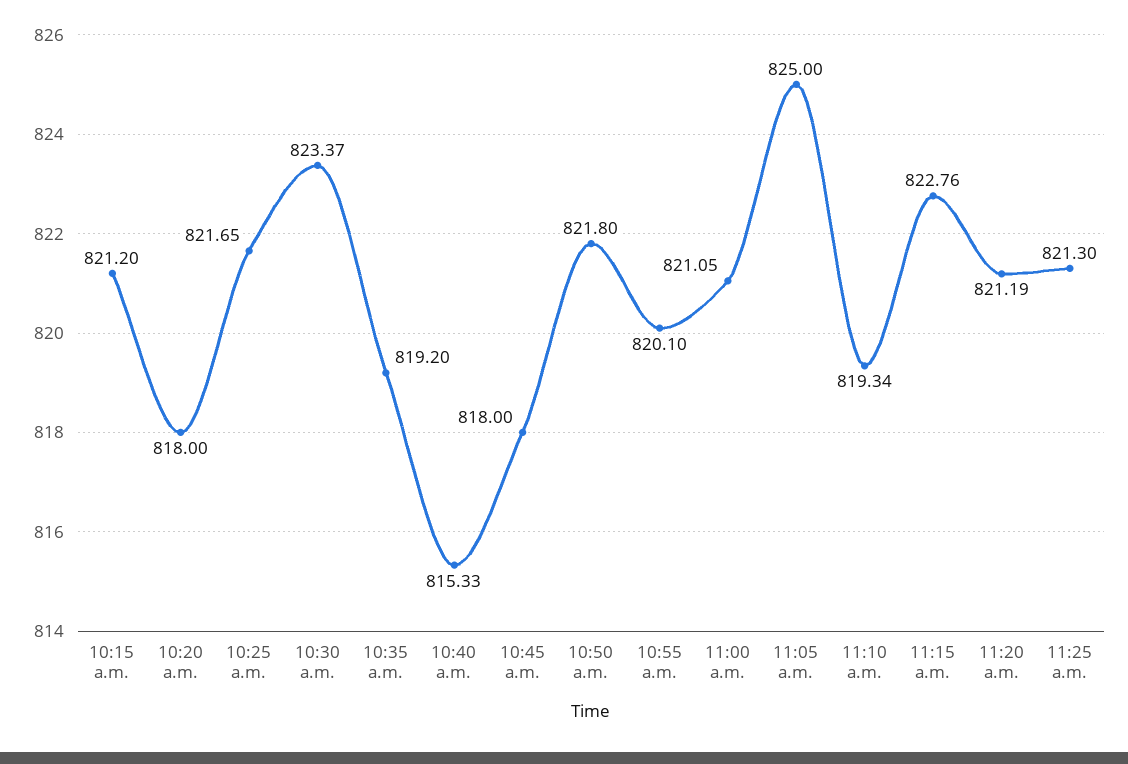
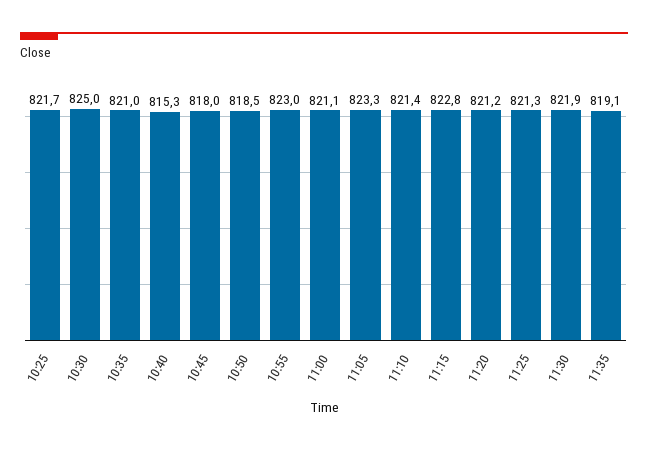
10:15 a.m.: 821.2 -> none
10:20 a.m.: 818 -> none
10:30 a.m.: 823.37 -> 825
10:35 a.m.: 819.2 -> 821
10:50 a.m.: 821.8 -> 818.5
10:55 a.m.: 820.1 -> 823
11:05 a.m.: 825 -> 823.3
11:10 a.m.: 819.34 -> 821.4
11:30: none -> 821.9
11:35: none -> 819.1

